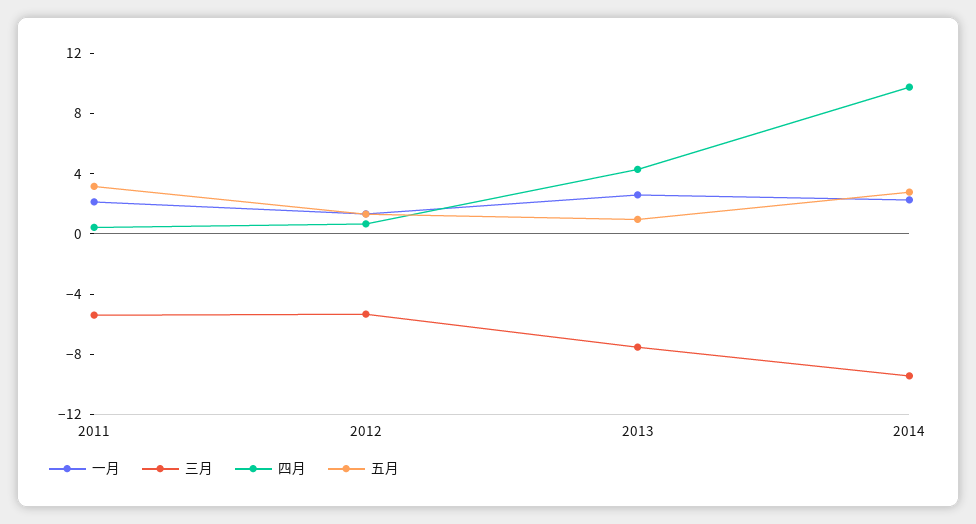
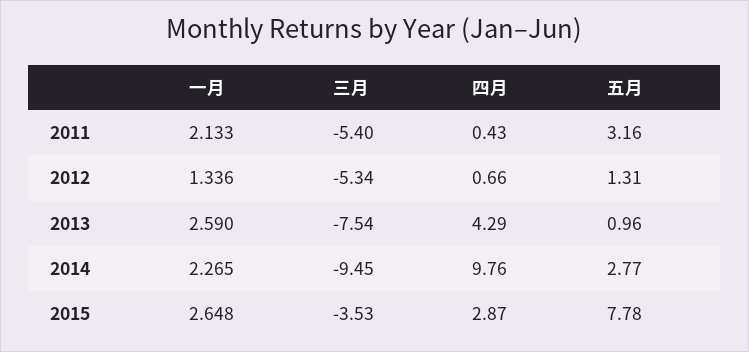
一月, 2015: none -> 2.648
三月, 2015: none -> -3.53
四月, 2015: none -> 2.87
五月, 2015: none -> 7.78

